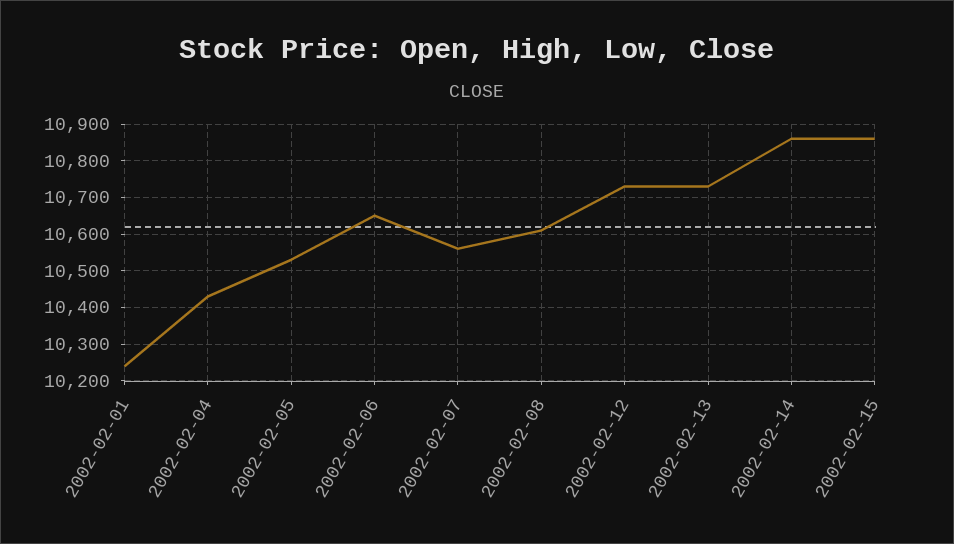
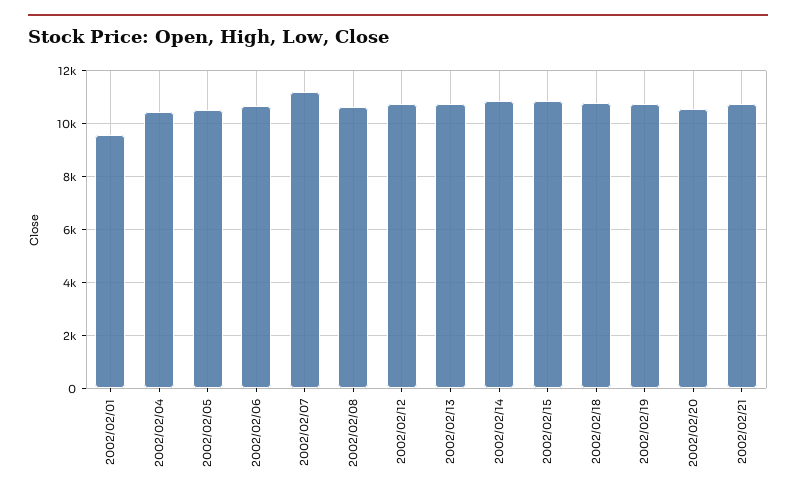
2002-02-01: 10240 -> 9500
2002-02-07: 10560 -> 11250
2002/02/18: none -> 10750
2002/02/19: none -> 10750
2002/02/20: none -> 10500
2002/02/21: none -> 10750

